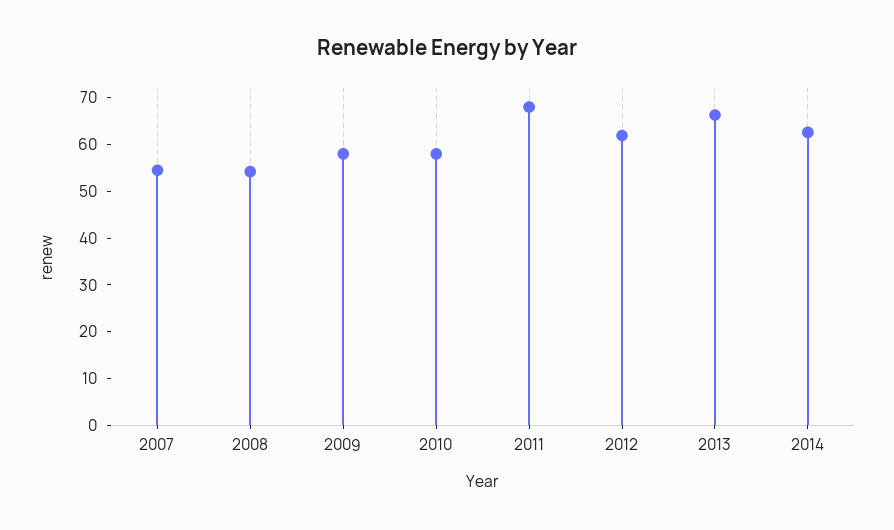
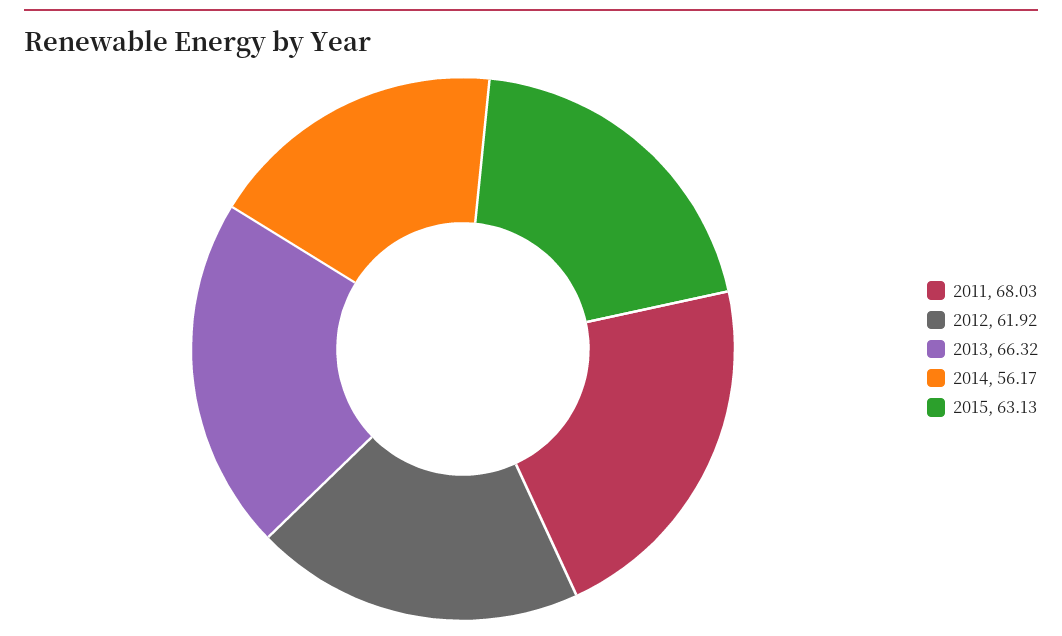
2007: 54 -> none
2008: 54 -> none
2009: 58 -> none
2010: 58 -> none
2014: 62 -> 56.17
2015: none -> 63.13

